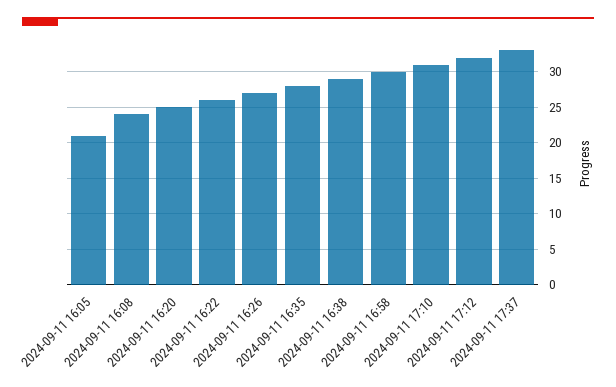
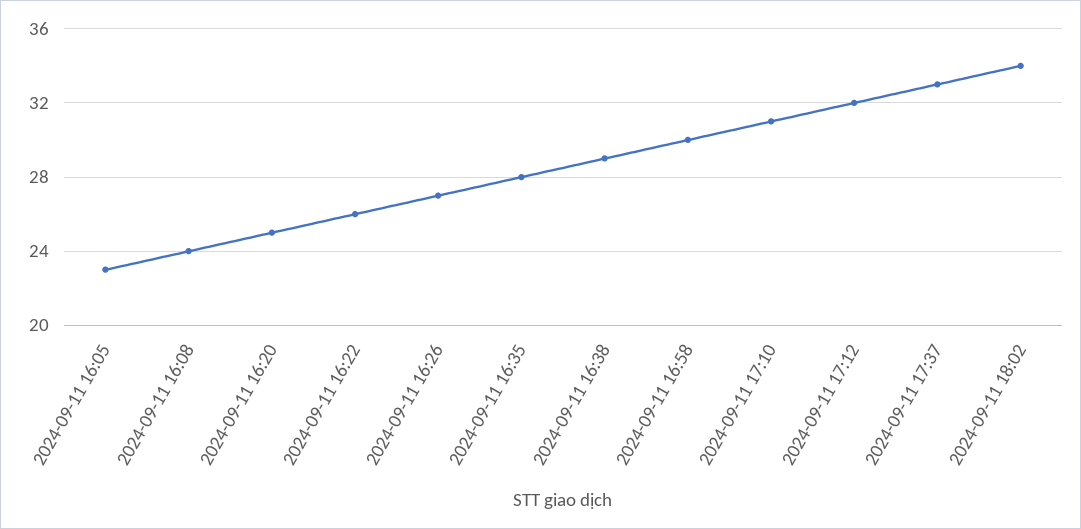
2024-09-11 16:05: 21 -> 23
2024-09-11 18:02: none -> 34

